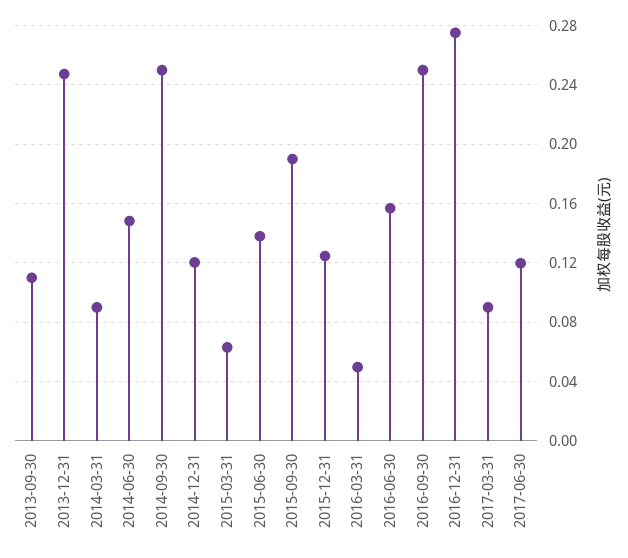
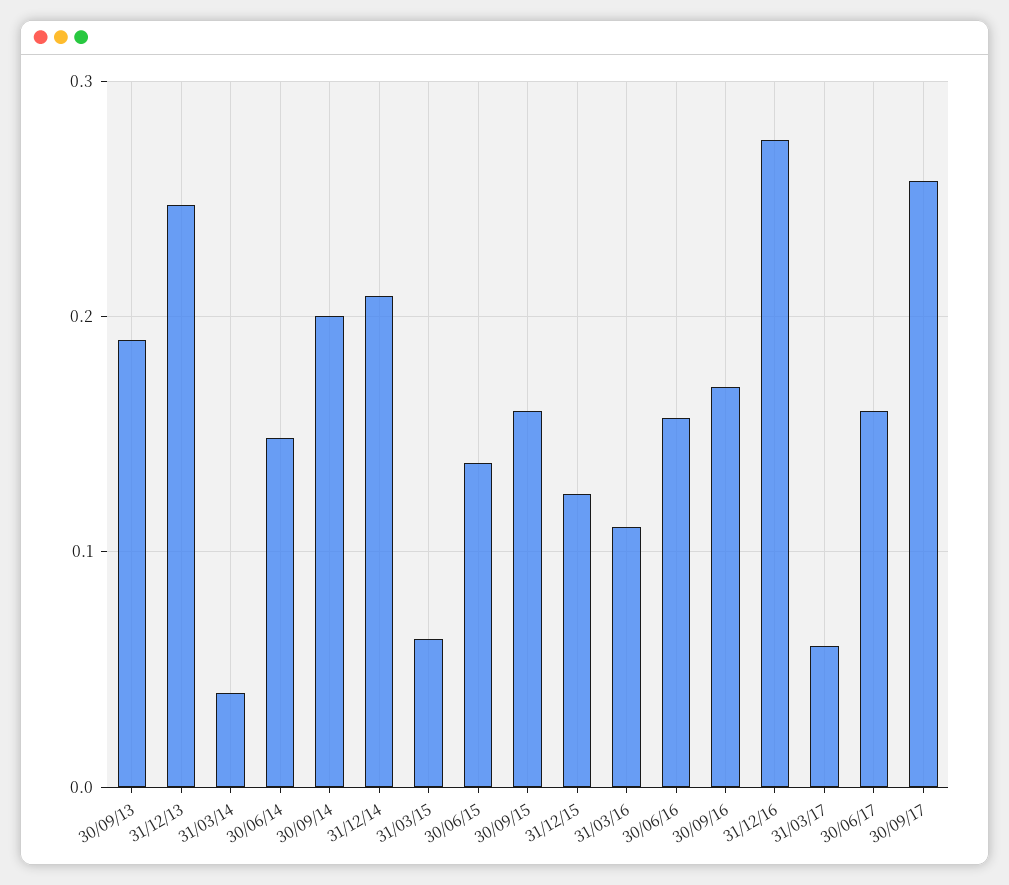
2013-09-30: 0.11 -> 0.19
2014-03-31: 0.09 -> 0.04
2014-09-30: 0.25 -> 0.2
2014-12-31: 0.12 -> 0.21
2015-09-30: 0.19 -> 0.16
2016-03-31: 0.05 -> 0.11
2016-09-30: 0.25 -> 0.17
2017-03-31: 0.09 -> 0.06
2017-06-30: 0.12 -> 0.16
30/09/17: none -> 0.26

